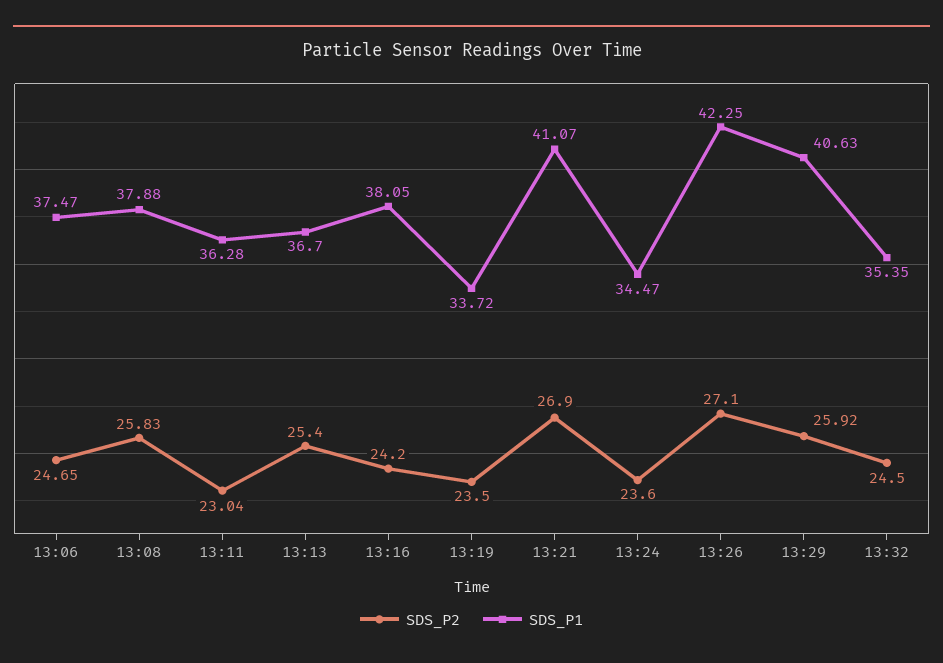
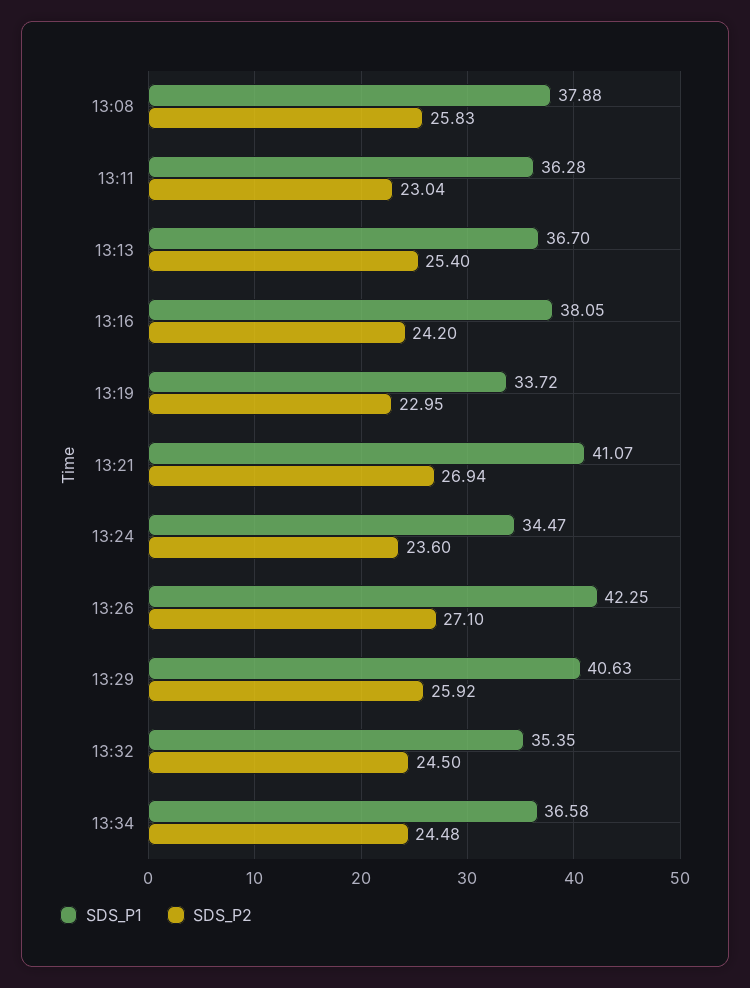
SDS_P2, 13:06: 24.65 -> none
SDS_P1, 13:06: 37.47 -> none
SDS_P2, 13:19: 23.5 -> 22.95
SDS_P2, 13:21: 26.9 -> 26.94
SDS_P1, 13:34: none -> 36.58
SDS_P2, 13:34: none -> 24.48

